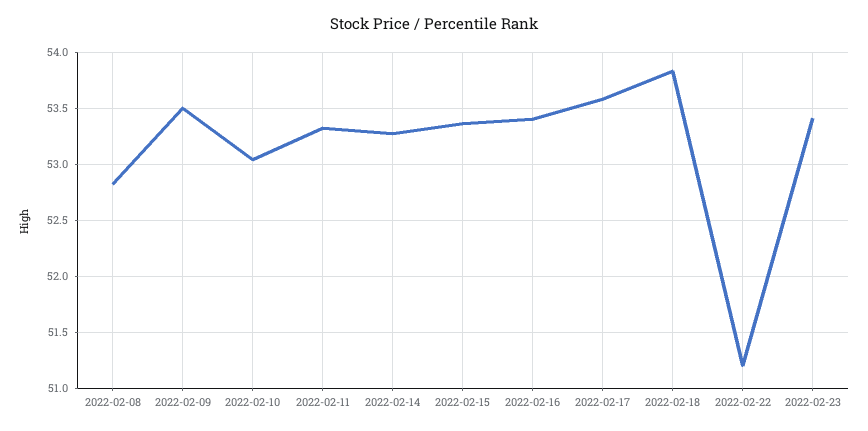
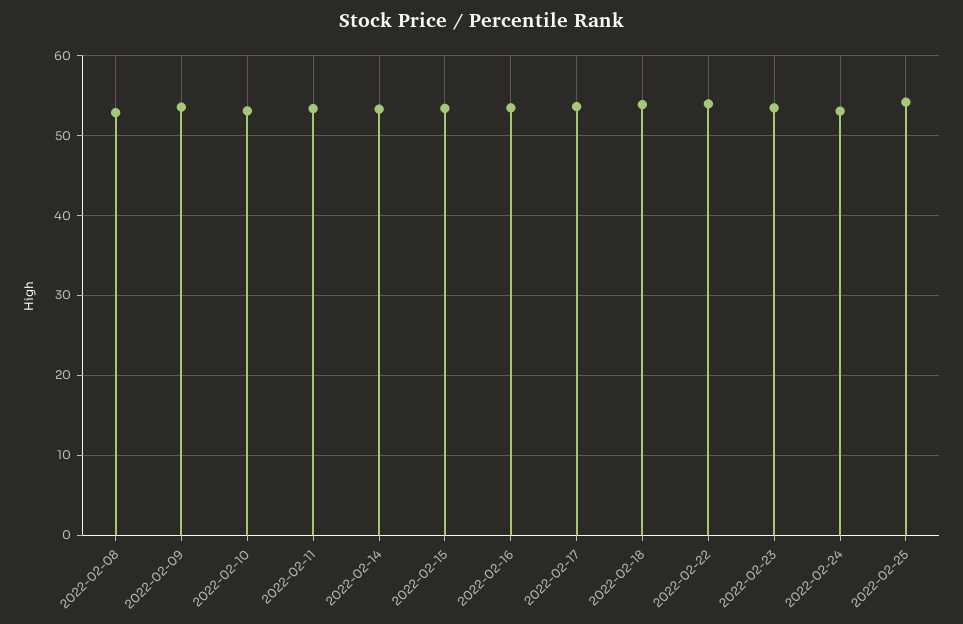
2022-02-22: 51.2 -> 54
2022-02-24: none -> 53
2022-02-25: none -> 54

